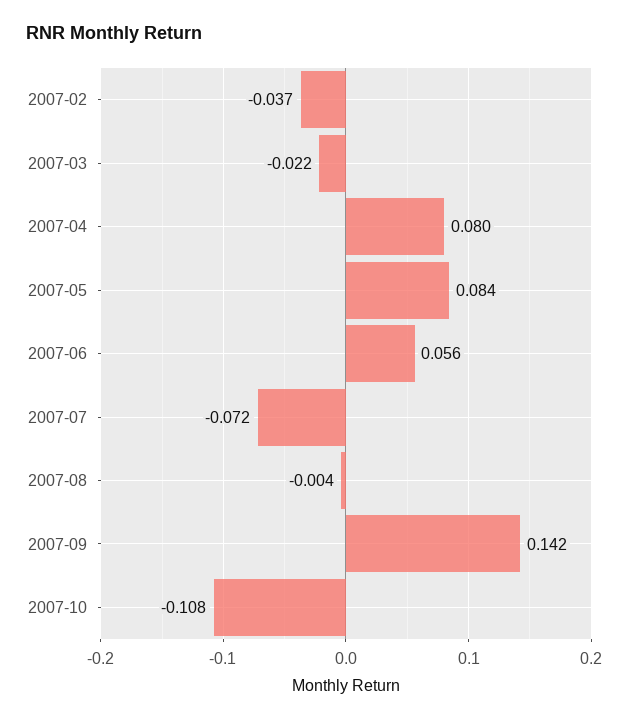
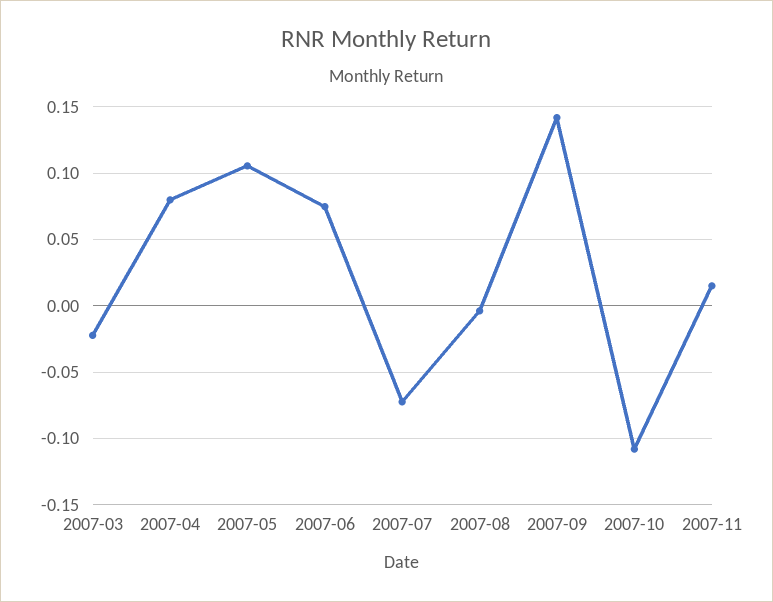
2007-02: -0.037 -> none
2007-05: 0.084 -> 0.105
2007-06: 0.056 -> 0.075
2007-11: none -> 0.015

